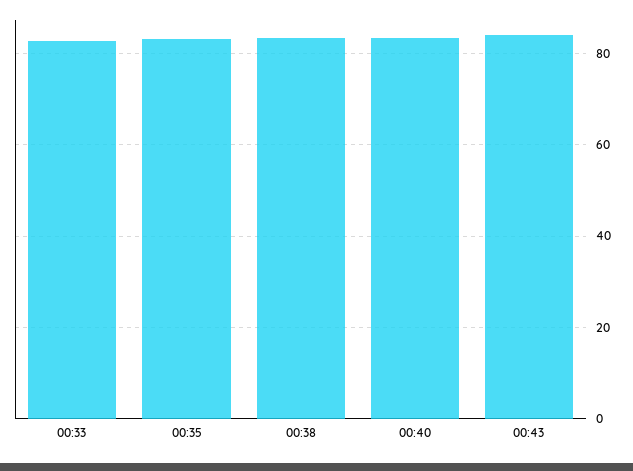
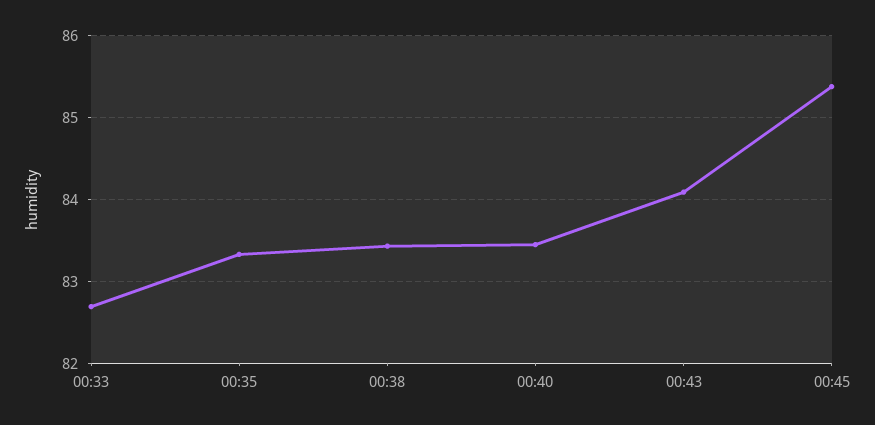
00:45: none -> 85.4

